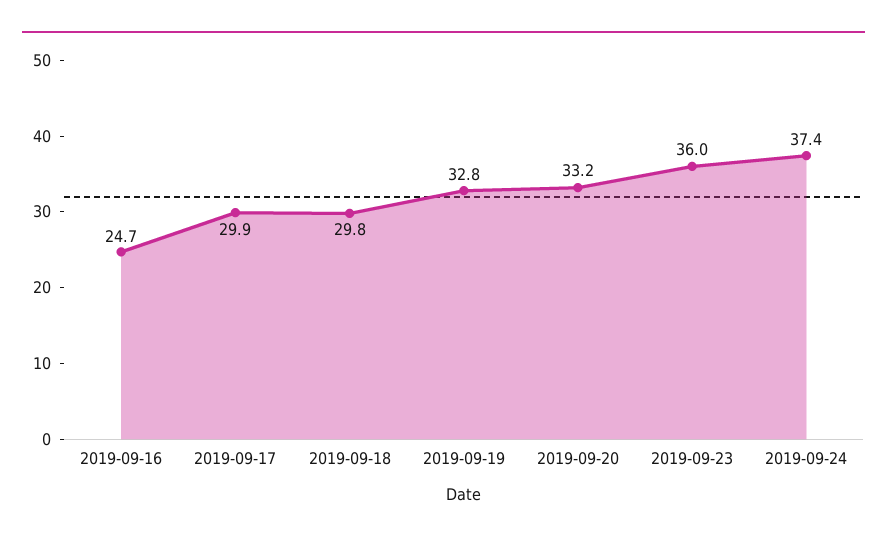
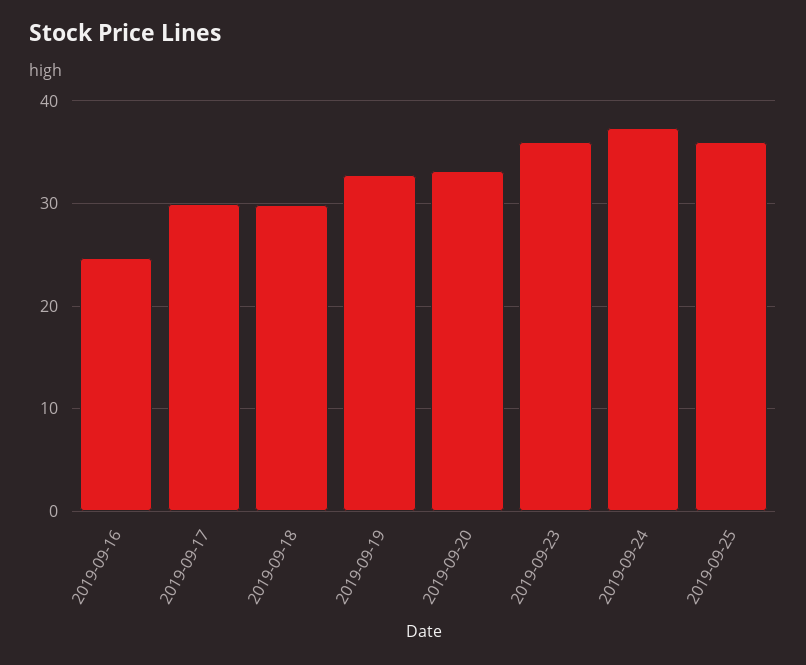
2019-09-25: none -> 36

